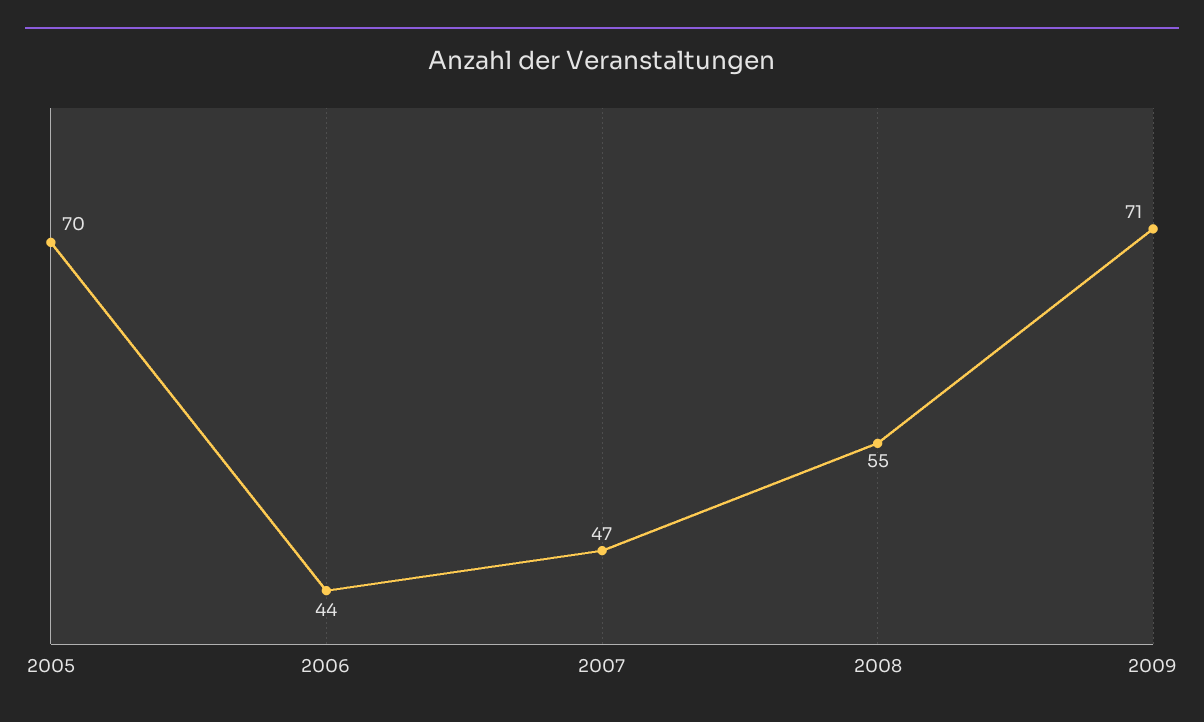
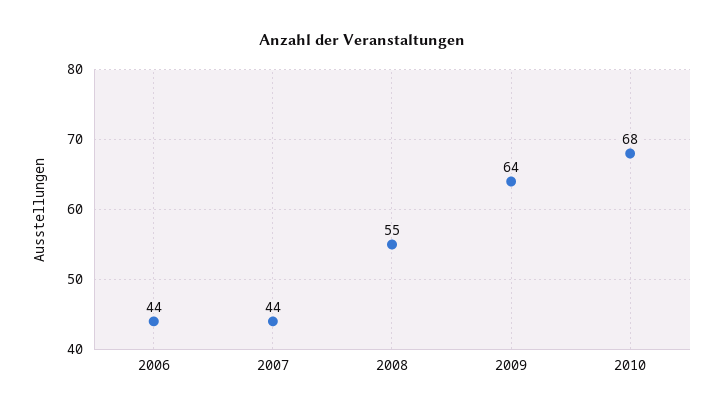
2005: 70 -> none
2007: 47 -> 44
2009: 71 -> 64
2010: none -> 68

